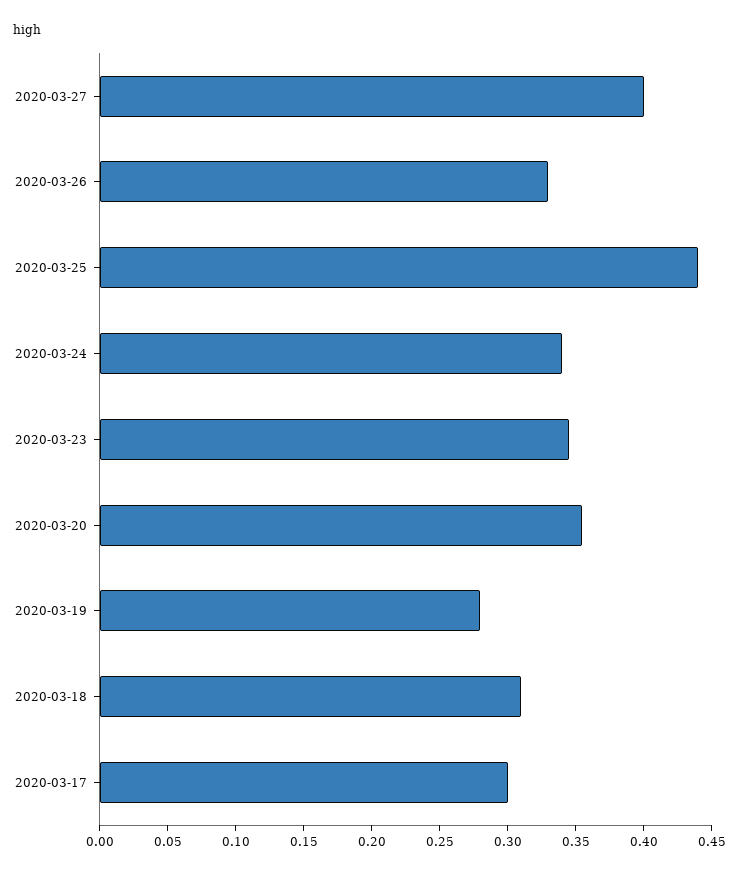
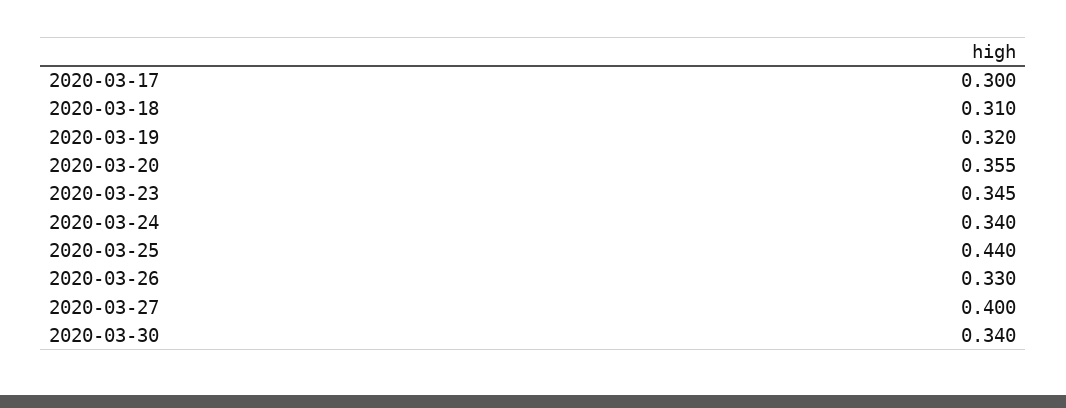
2020-03-19: 0.28 -> 0.32
2020-03-30: none -> 0.34

